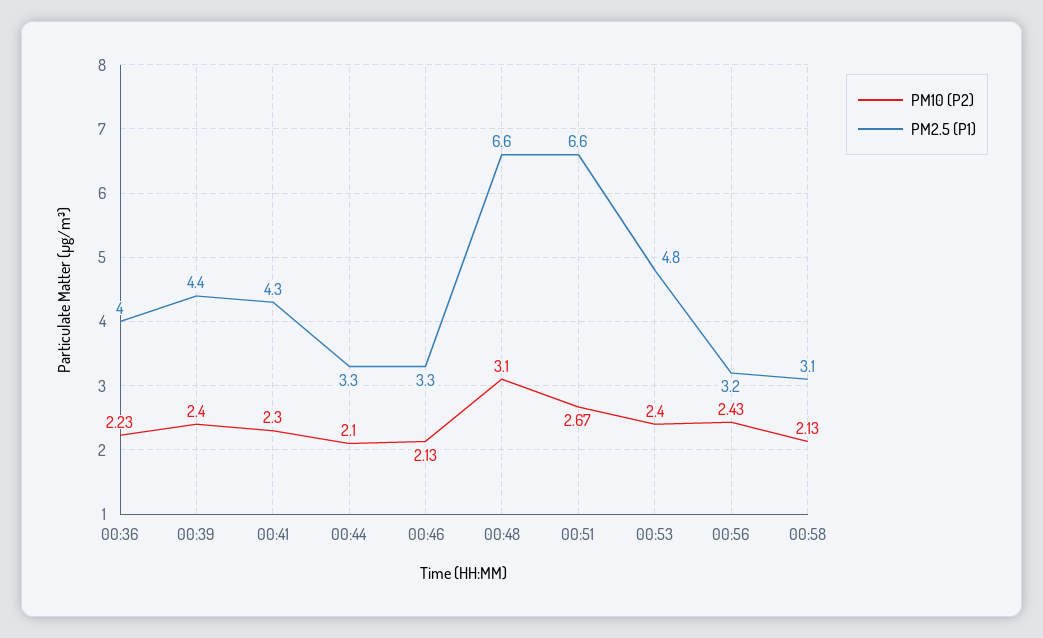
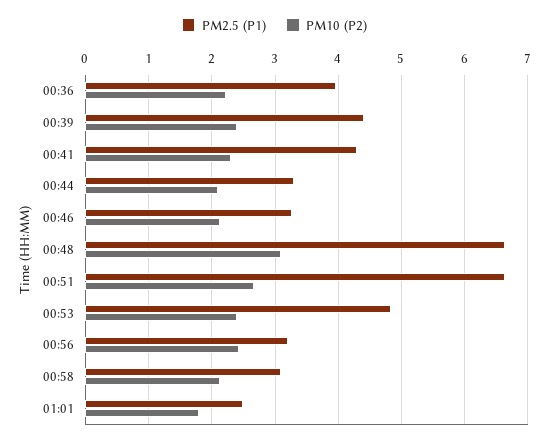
PM2.5 (P1), 01:01: none -> 2.5
PM10 (P2), 01:01: none -> 1.8

